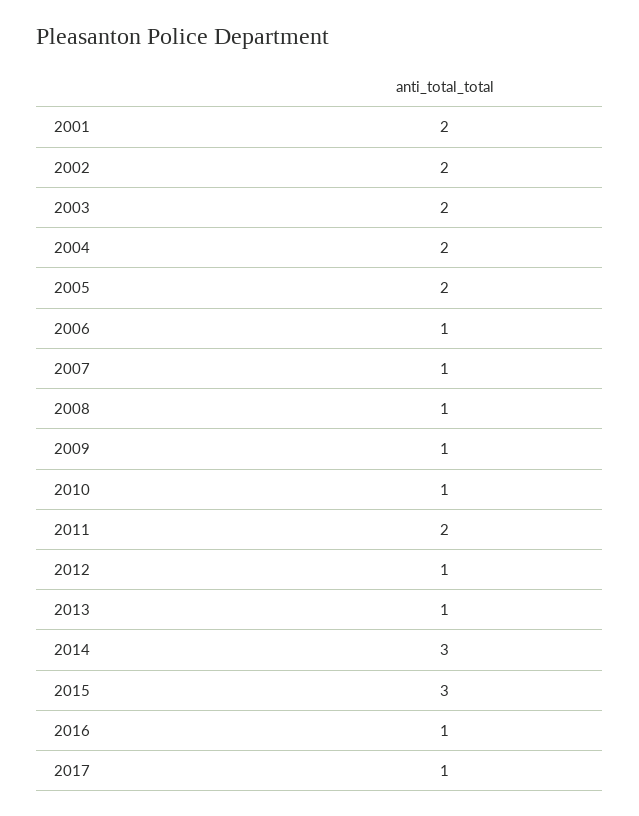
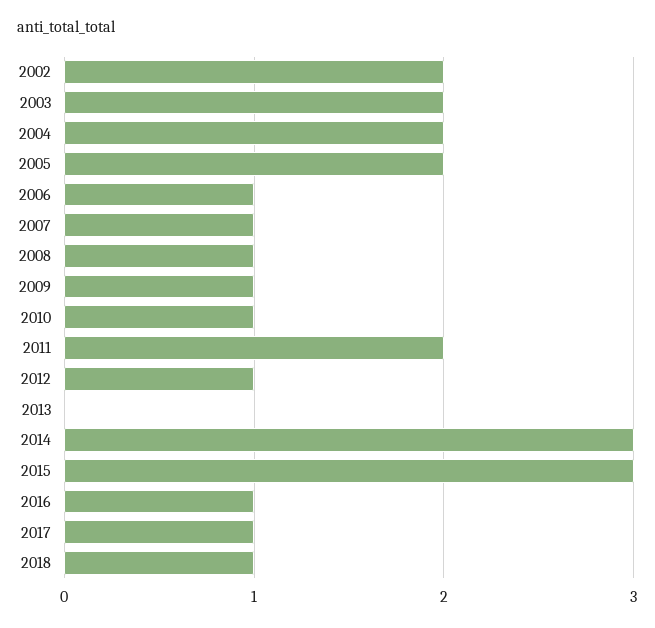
2001: 2 -> none
2013: 1 -> 0
2018: none -> 1

